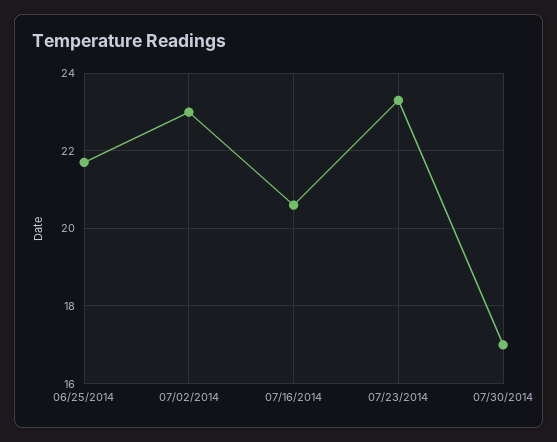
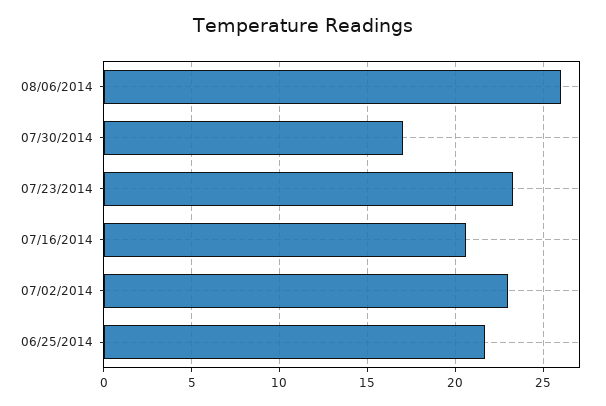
08/06/2014: none -> 26

